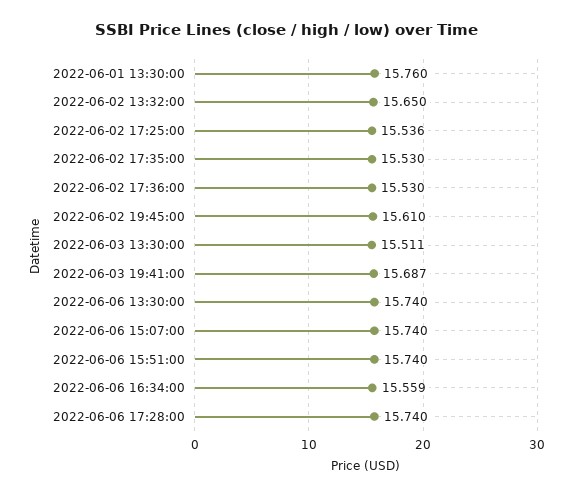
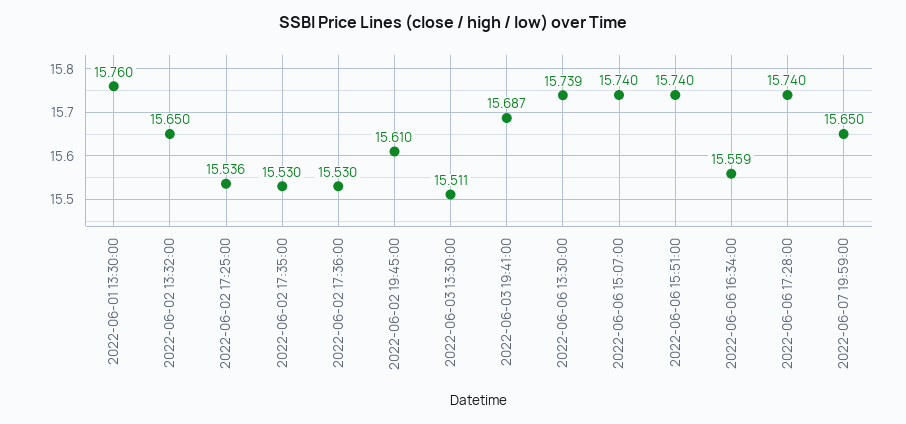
2022-06-06 13:30:00: 15.74 -> 15.739
2022-06-07 19:59:00: none -> 15.65

